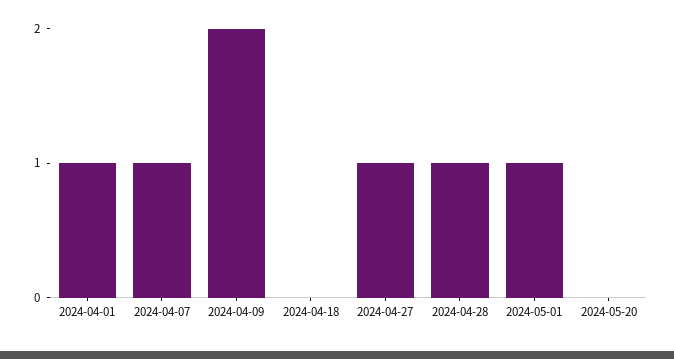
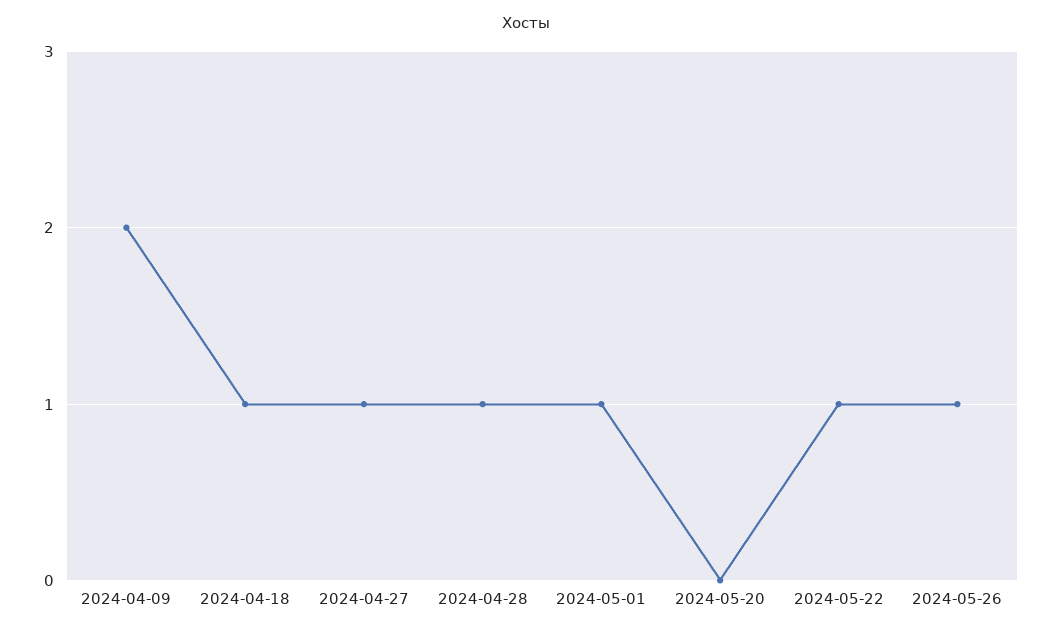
2024-04-01: 1 -> none
2024-04-07: 1 -> none
2024-04-18: 0 -> 1
2024-05-22: none -> 1
2024-05-26: none -> 1

